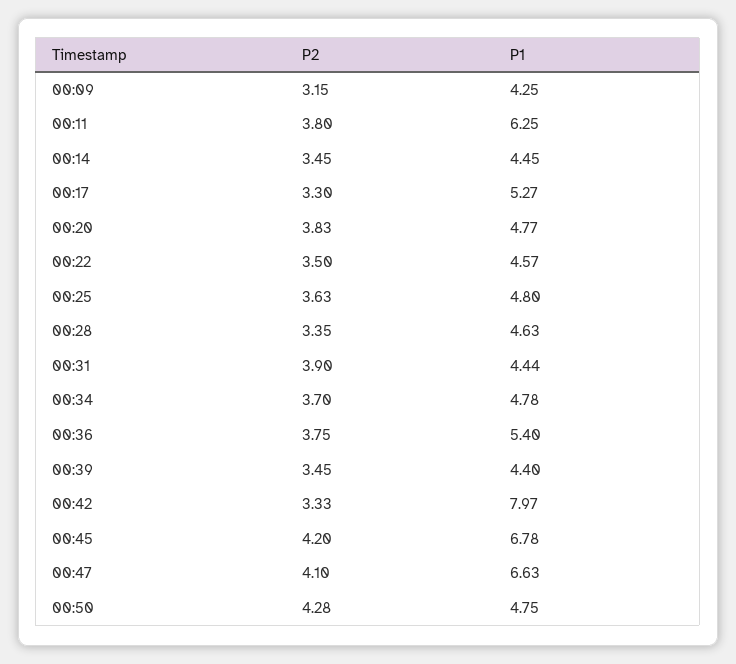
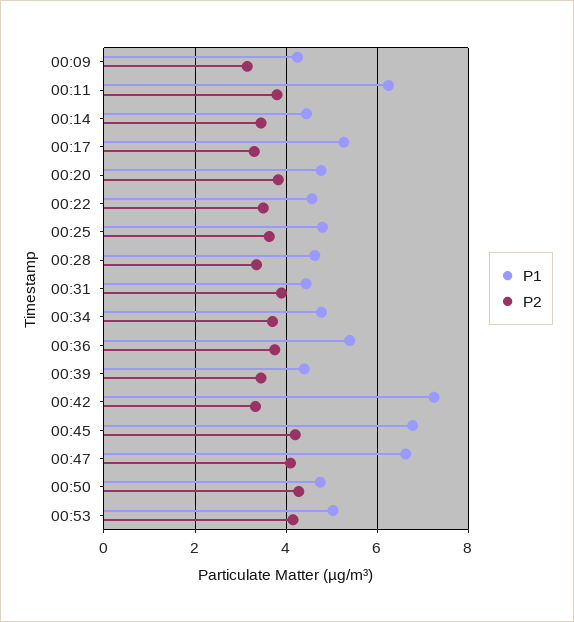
P1, 00:42: 7.97 -> 7.2
P1, 00:53: none -> 5
P2, 00:53: none -> 4.2

